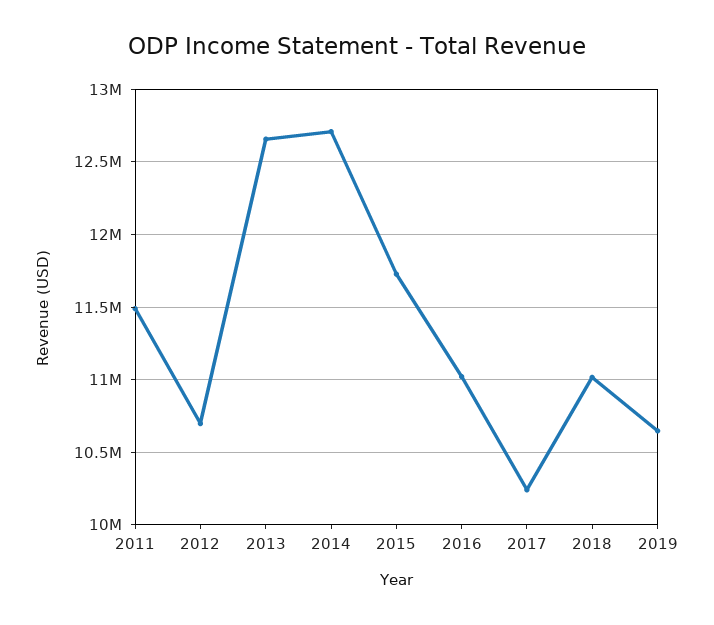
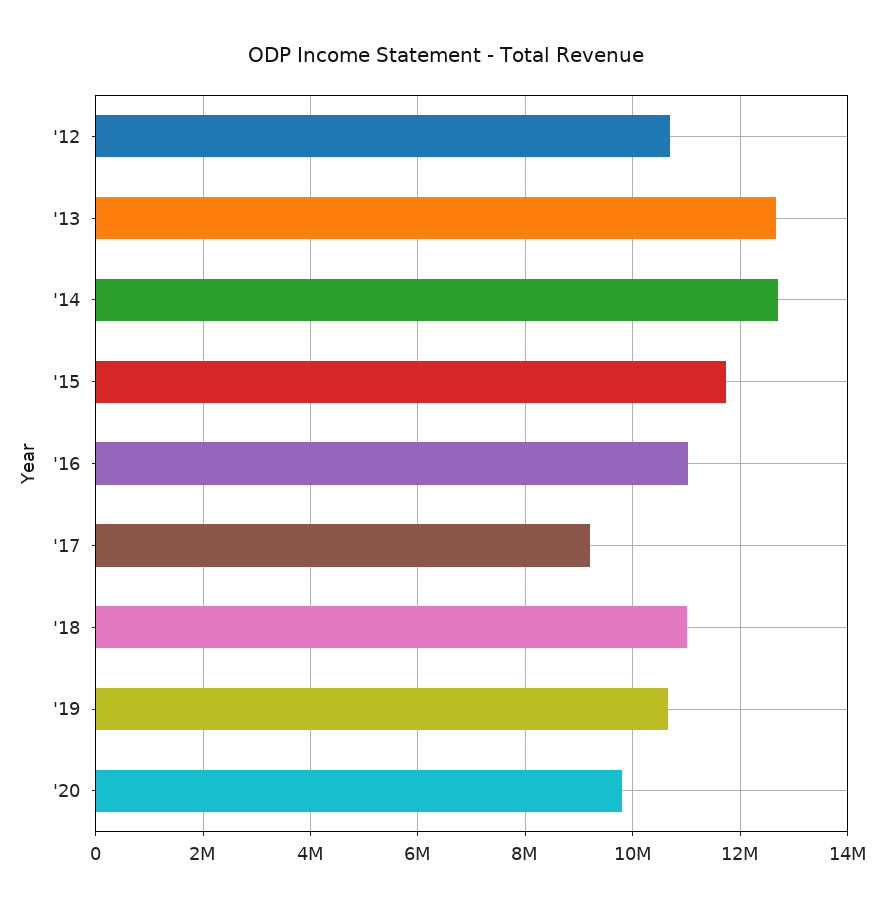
2011: 11500000 -> none
2017: 10250000 -> 9200000
'20: none -> 9800000

